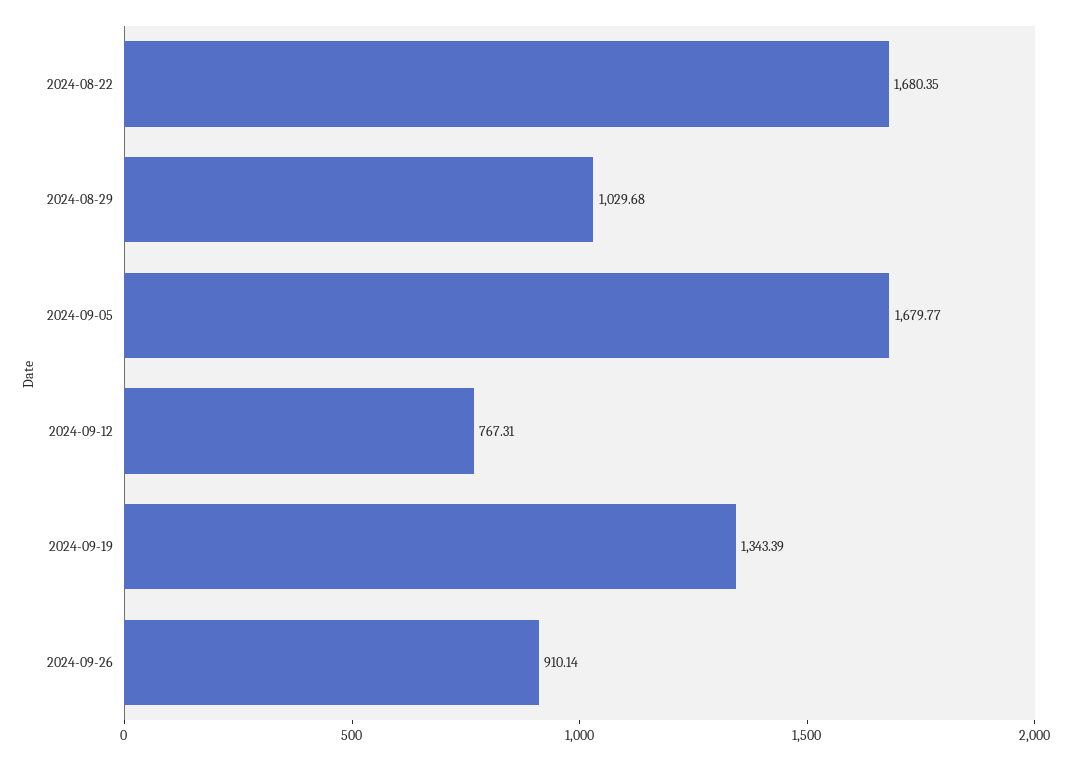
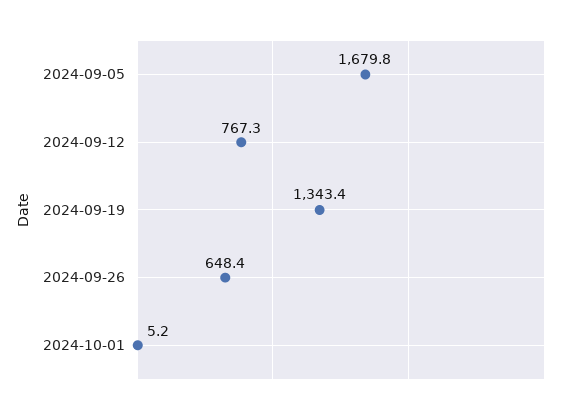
2024-08-22: 1680.35 -> none
2024-08-29: 1029.68 -> none
2024-09-26: 910.14 -> 648.4
2024-10-01: none -> 5.2

